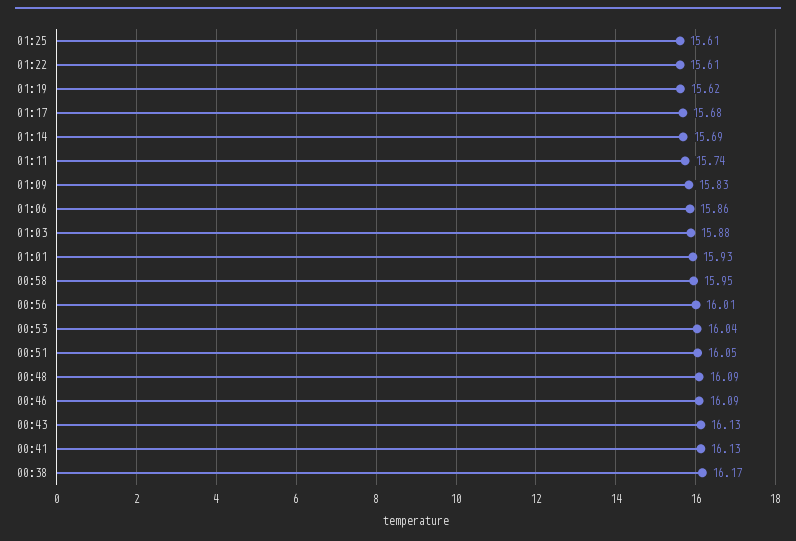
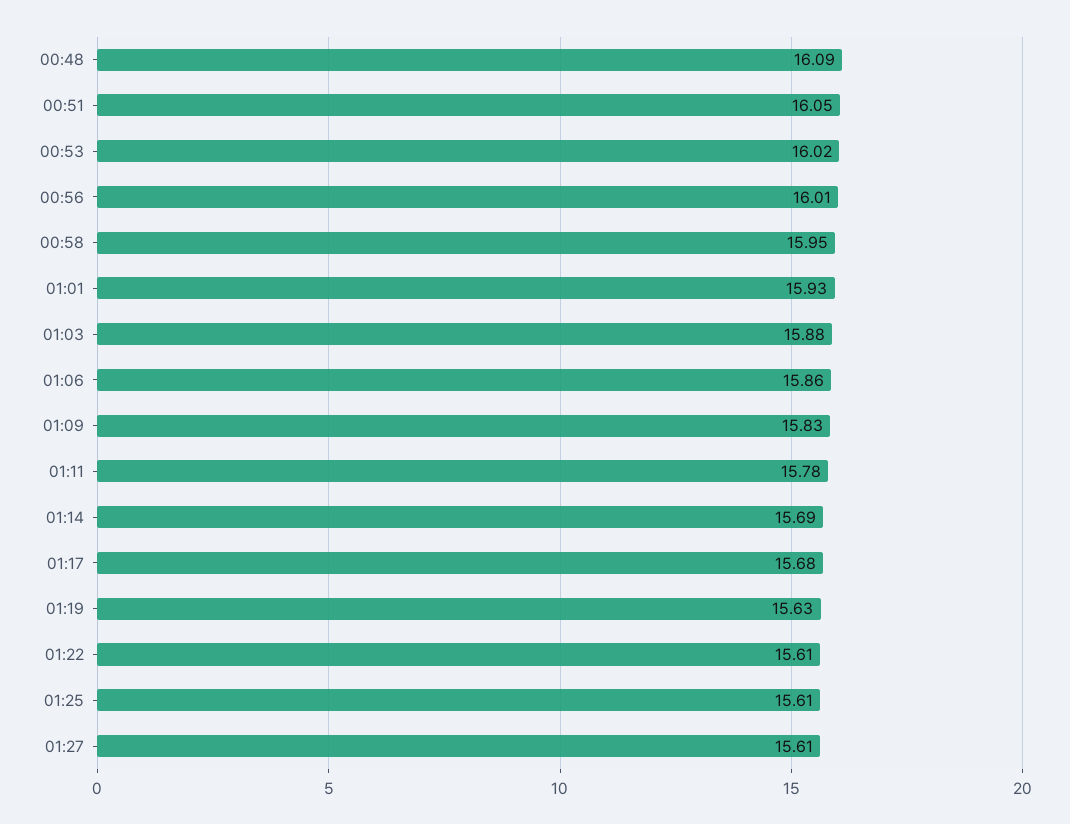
01:19: 15.62 -> 15.63
01:11: 15.74 -> 15.78
00:53: 16.04 -> 16.02
00:46: 16.09 -> none
00:43: 16.13 -> none
00:41: 16.13 -> none
00:38: 16.17 -> none
01:27: none -> 15.61

